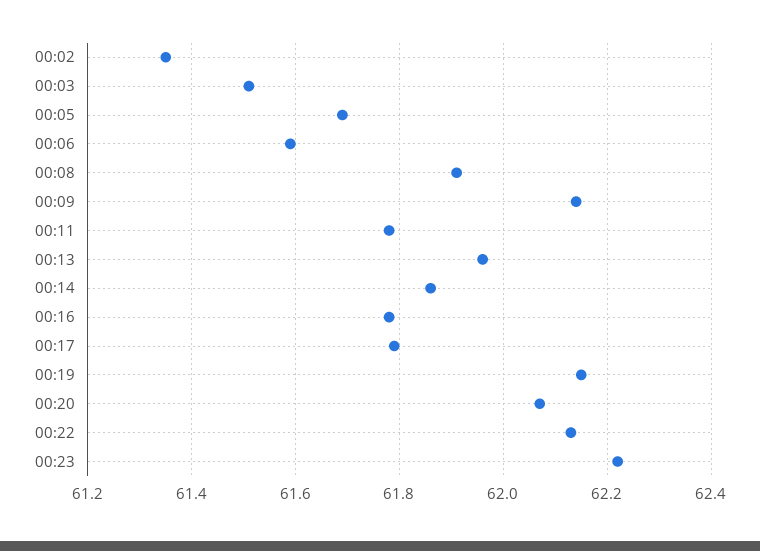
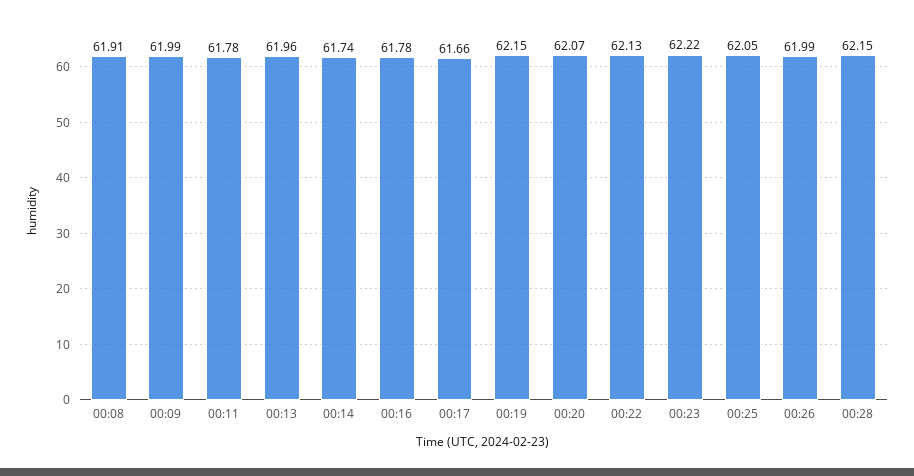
00:02: 61.35 -> none
00:03: 61.5 -> none
00:05: 61.7 -> none
00:06: 61.6 -> none
00:09: 62.15 -> 61.99
00:14: 61.85 -> 61.74
00:17: 61.8 -> 61.66
00:25: none -> 62.05
00:26: none -> 61.99
00:28: none -> 62.15

